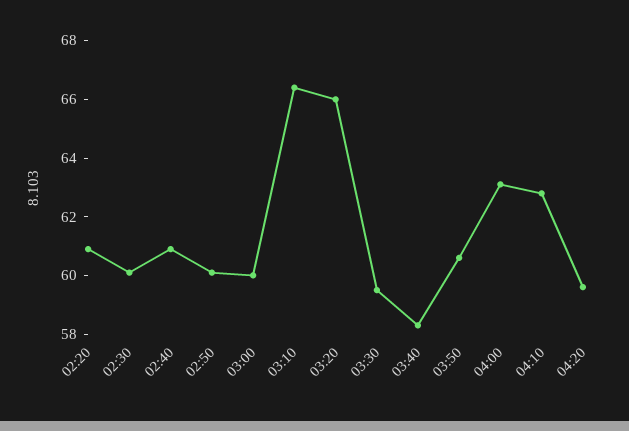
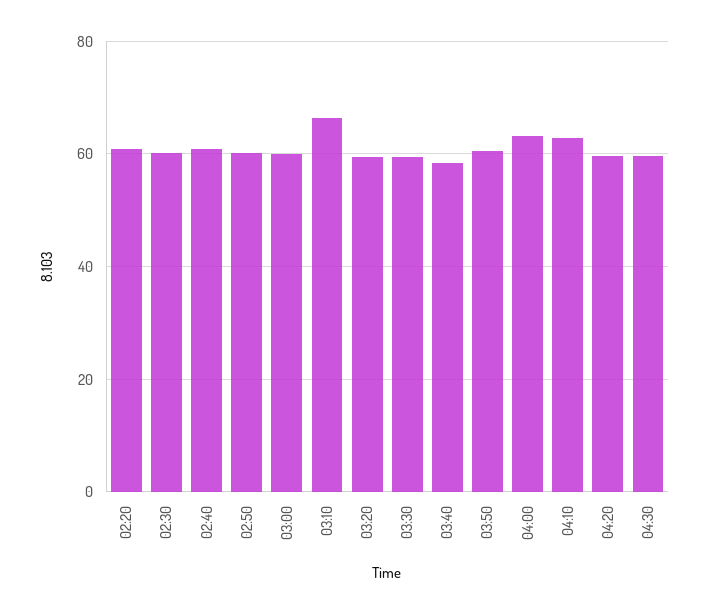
03:20: 66 -> 60
04:30: none -> 60

